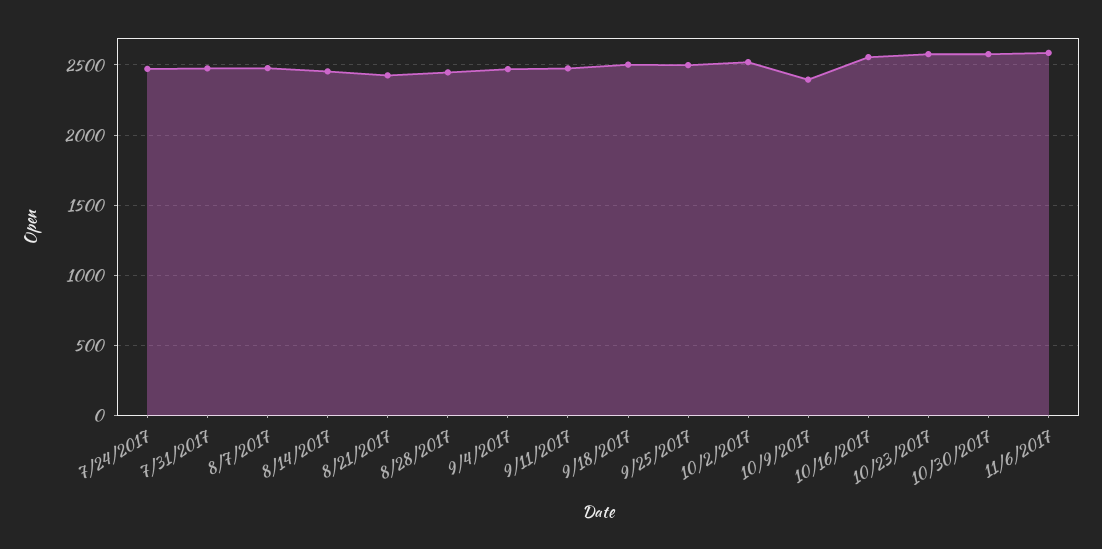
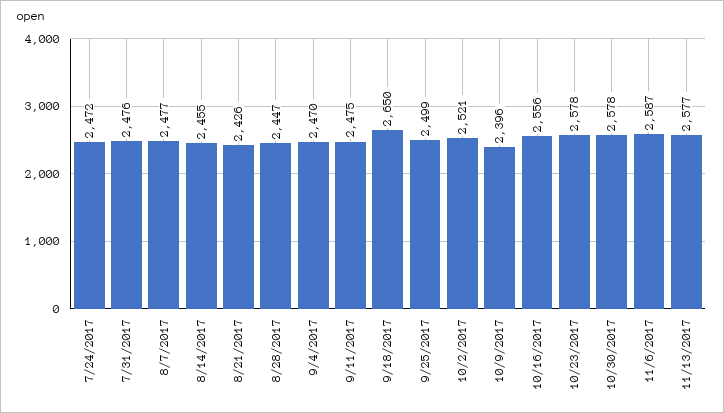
9/18/2017: 2500 -> 2650
11/13/2017: none -> 2577

